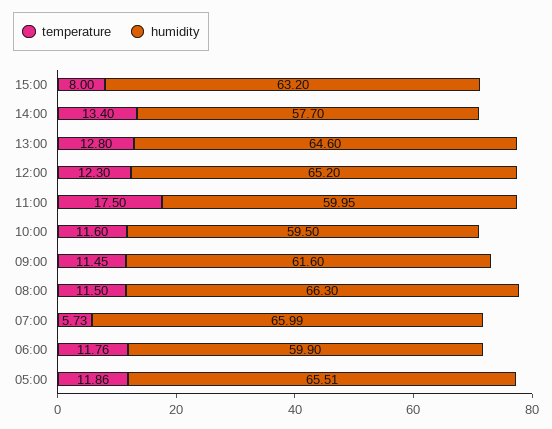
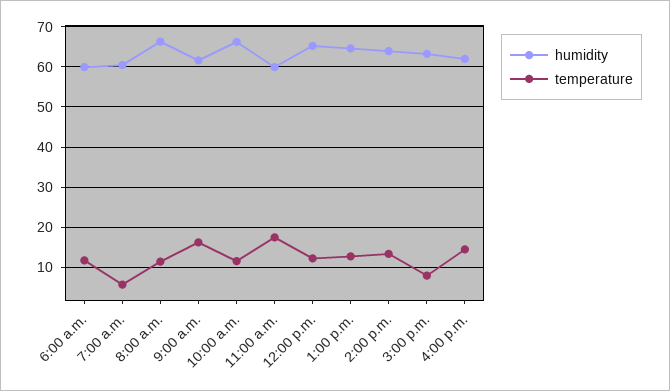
humidity, 14:00: 57.7 -> 64
humidity, 10:00: 59.5 -> 66
temperature, 09:00: 11.45 -> 16
humidity, 07:00: 65.99 -> 60
temperature, 05:00: 11.86 -> none
humidity, 05:00: 65.51 -> none
humidity, 4:00 p.m.: none -> 62
temperature, 4:00 p.m.: none -> 14

